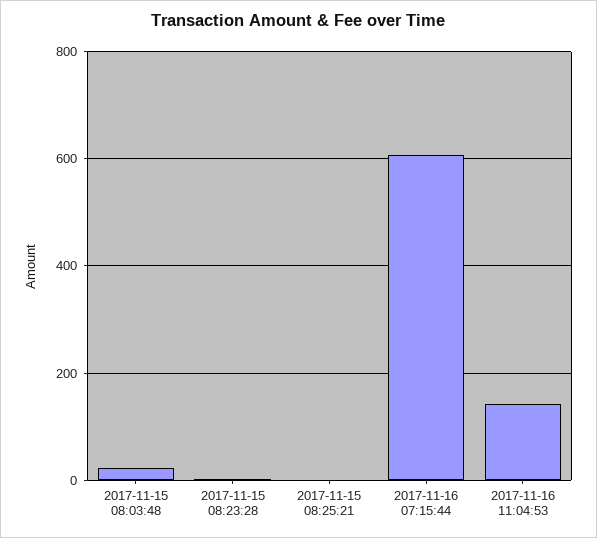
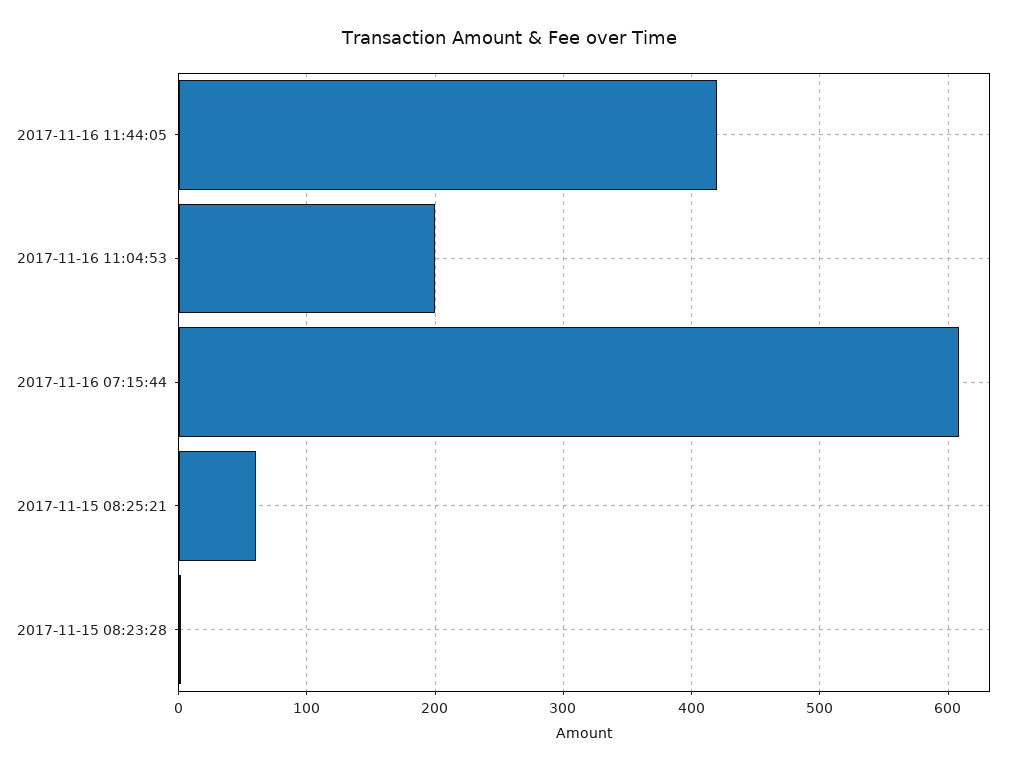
2017-11-15 08:03:48: 20 -> none
2017-11-15 08:25:21: 0 -> 60
2017-11-16 11:04:53: 140 -> 200
2017-11-16 11:44:05: none -> 420

